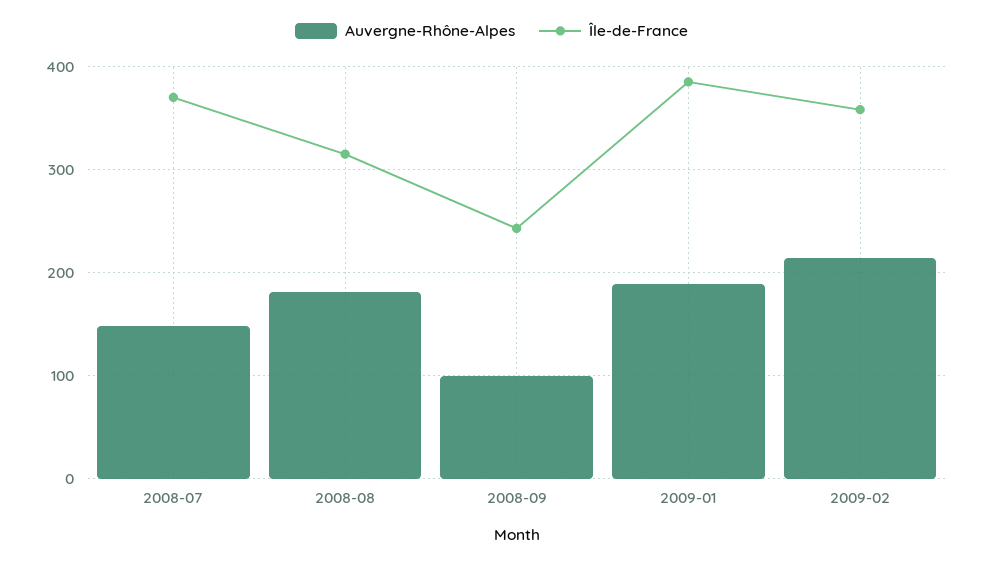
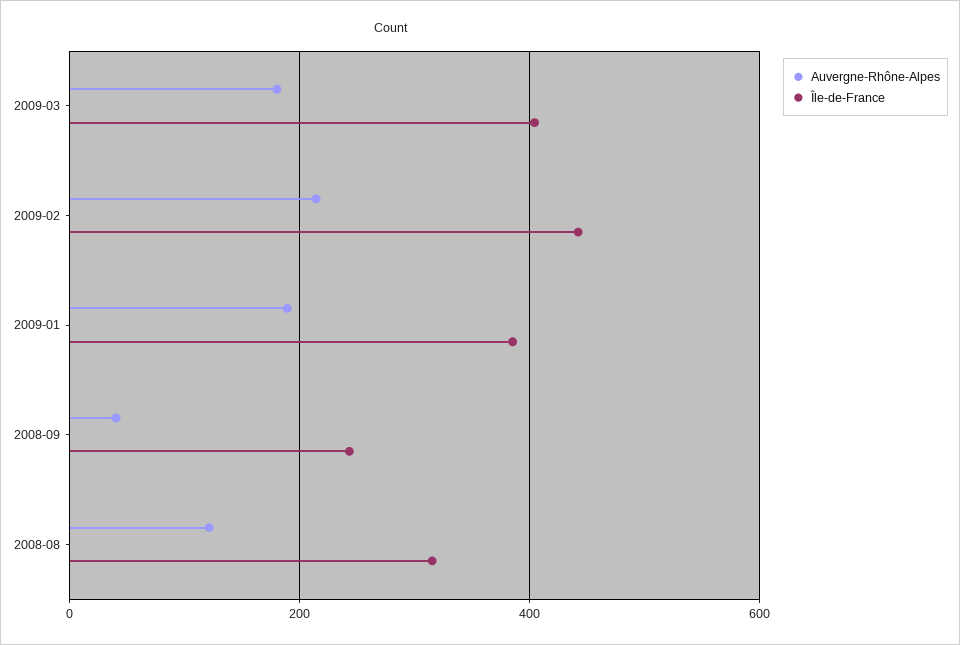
Auvergne-Rhône-Alpes, 2008-07: 150 -> none
Île-de-France, 2008-07: 370 -> none
Auvergne-Rhône-Alpes, 2008-08: 180 -> 120
Auvergne-Rhône-Alpes, 2008-09: 100 -> 40
Île-de-France, 2009-02: 360 -> 440
Auvergne-Rhône-Alpes, 2009-03: none -> 180
Île-de-France, 2009-03: none -> 400

